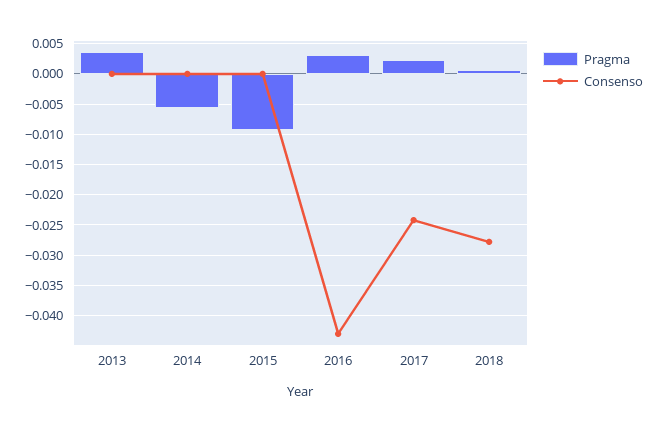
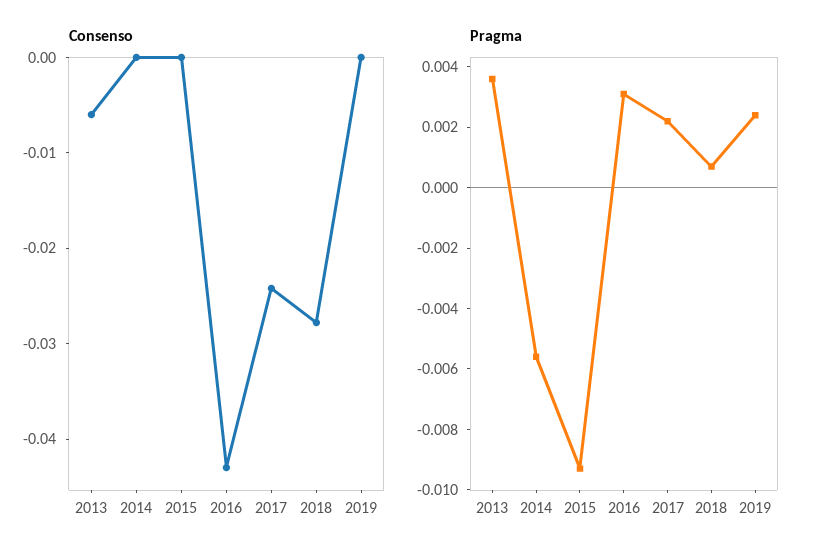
Consenso, 2013: 0 -> -0.006
Consenso, 2019: none -> 0
Pragma, 2019: none -> 0.0025

